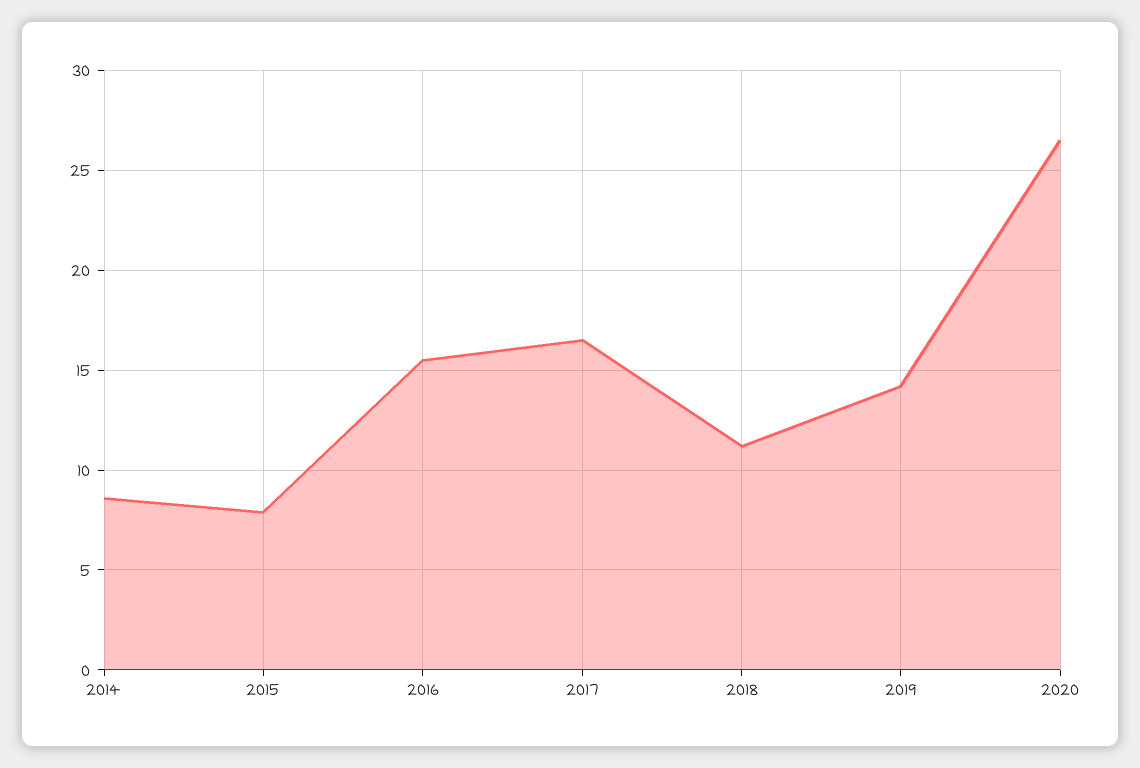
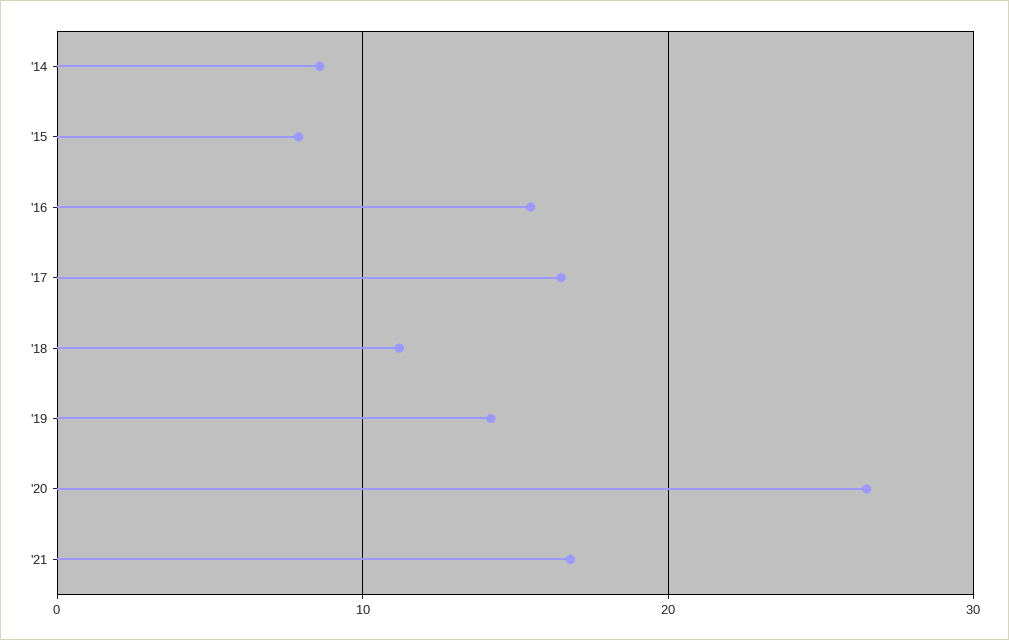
'21: none -> 17

